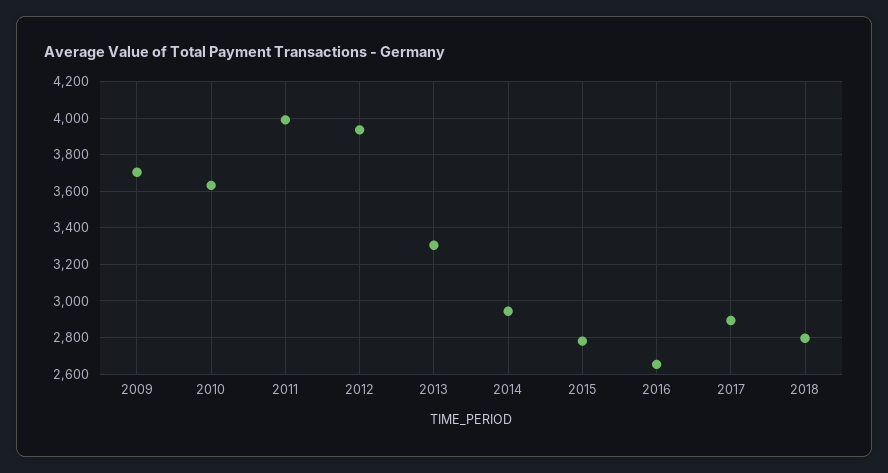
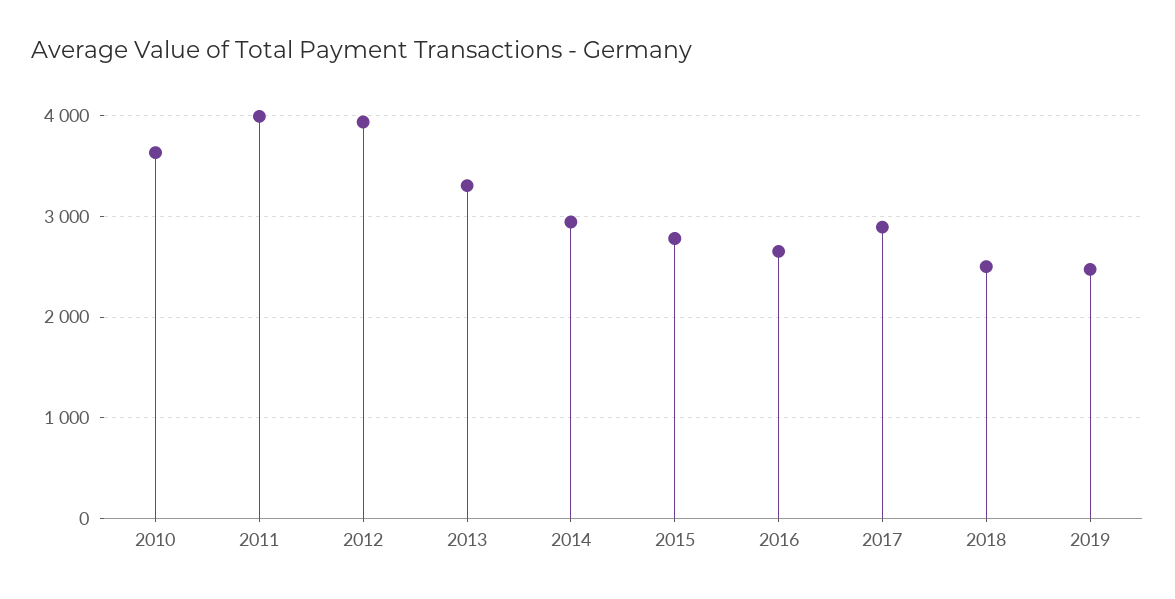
2009: 3700 -> none
2018: 2800 -> 2500
2019: none -> 2500

